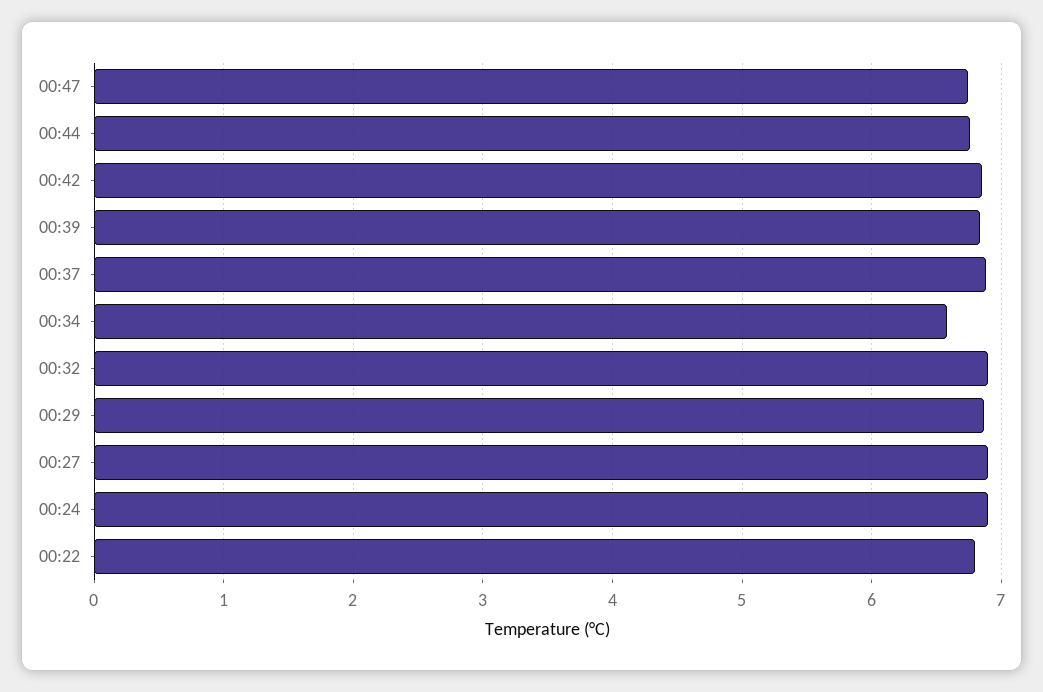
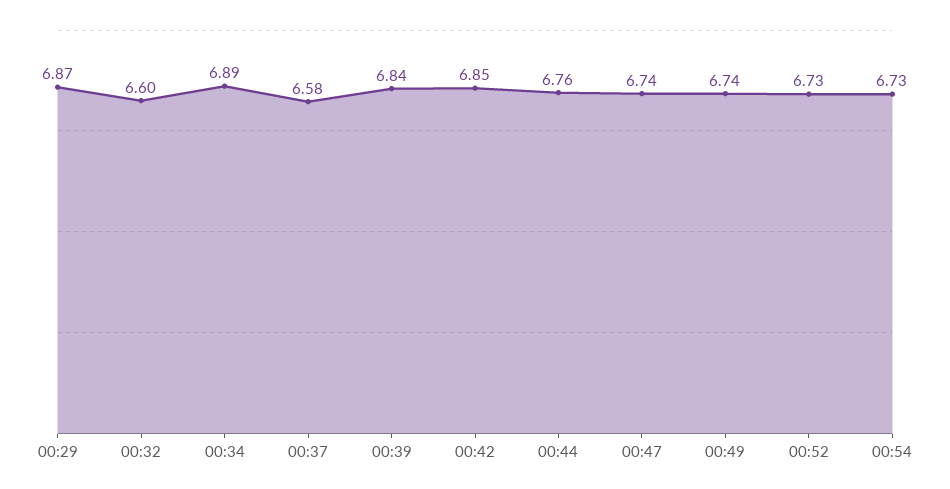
00:37: 6.9 -> 6.58
00:34: 6.6 -> 6.89
00:32: 6.9 -> 6.6
00:27: 6.9 -> none
00:24: 6.9 -> none
00:22: 6.8 -> none
00:49: none -> 6.74
00:52: none -> 6.73
00:54: none -> 6.73

